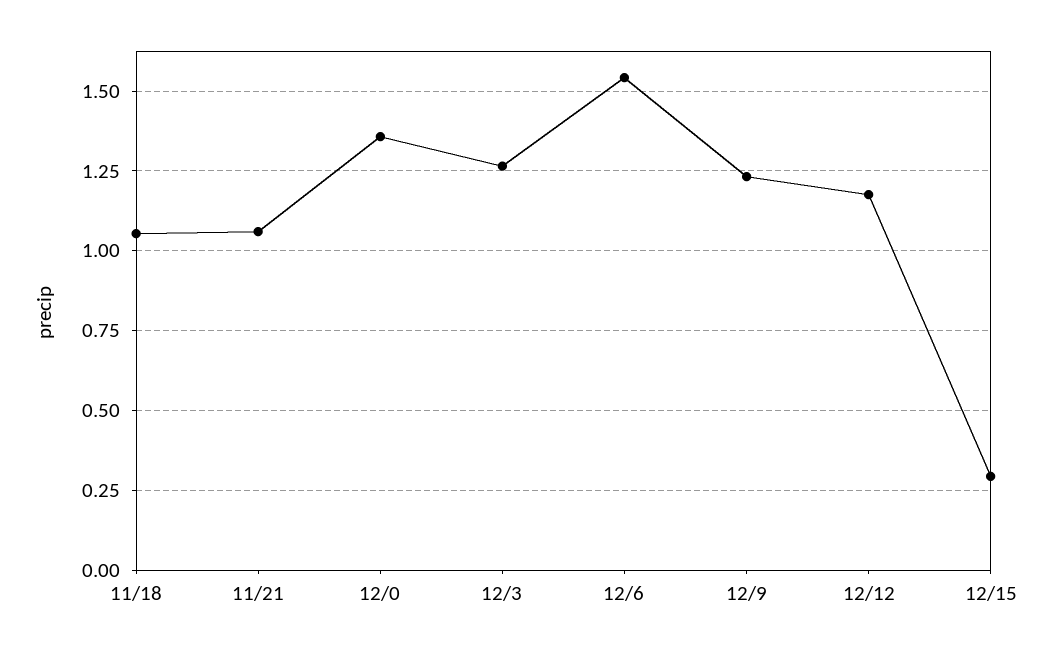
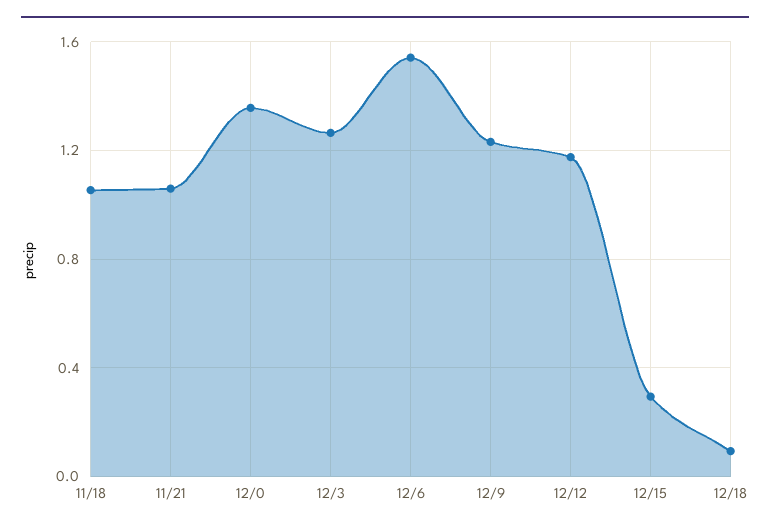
12/18: none -> 0.1

